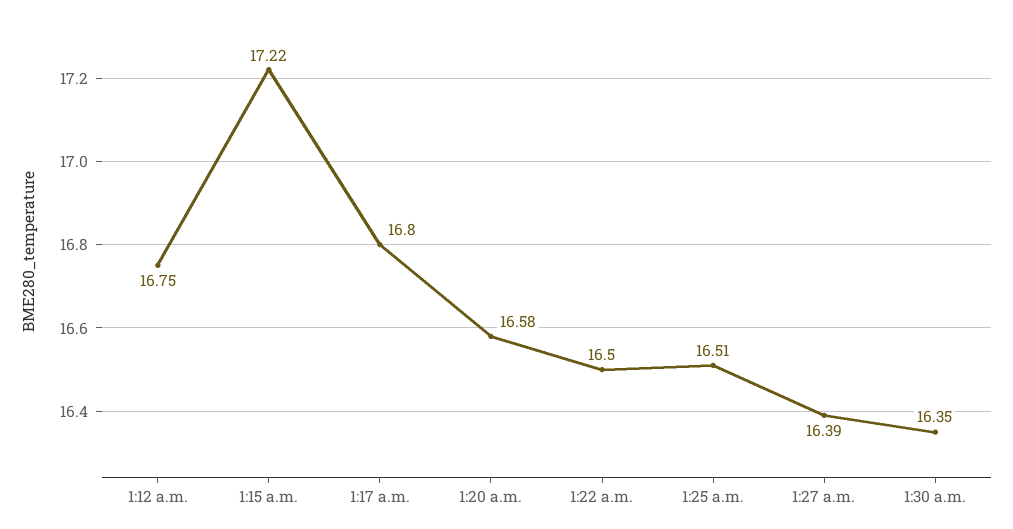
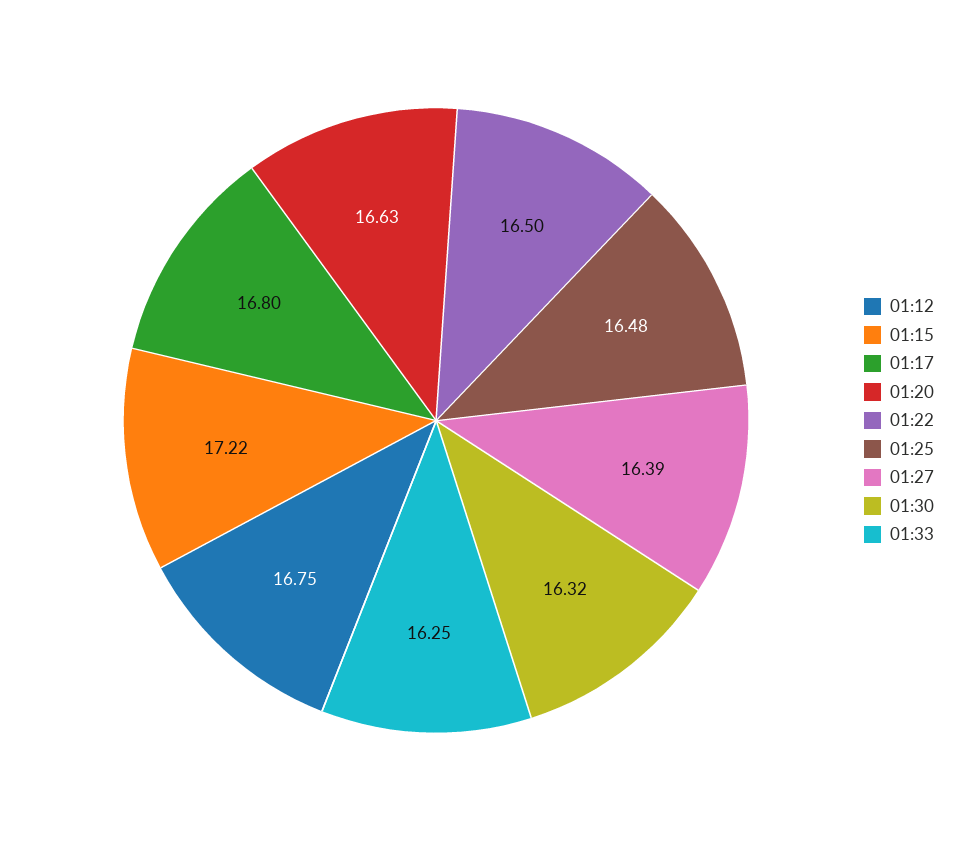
1:20 a.m.: 16.58 -> 16.63
1:25 a.m.: 16.51 -> 16.48
1:30 a.m.: 16.35 -> 16.32
01:33: none -> 16.25

